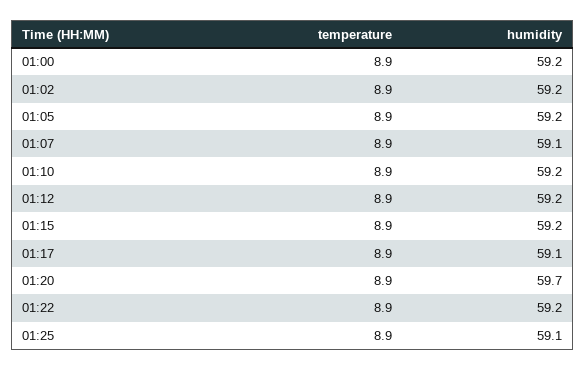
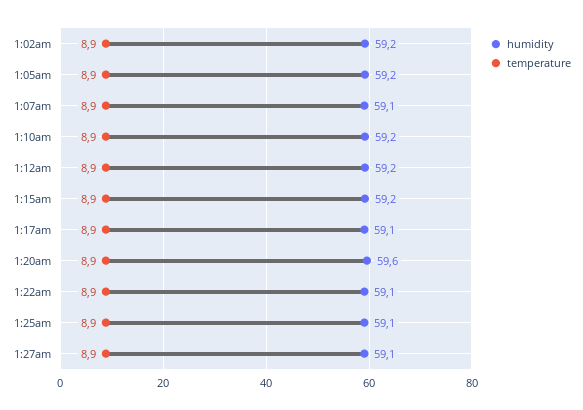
temperature, 01:00: 8.9 -> none
humidity, 01:00: 59.2 -> none
humidity, 01:20: 59.7 -> 59.6
humidity, 01:22: 59.2 -> 59.1
humidity, 1:27am: none -> 59.1
temperature, 1:27am: none -> 8.9

